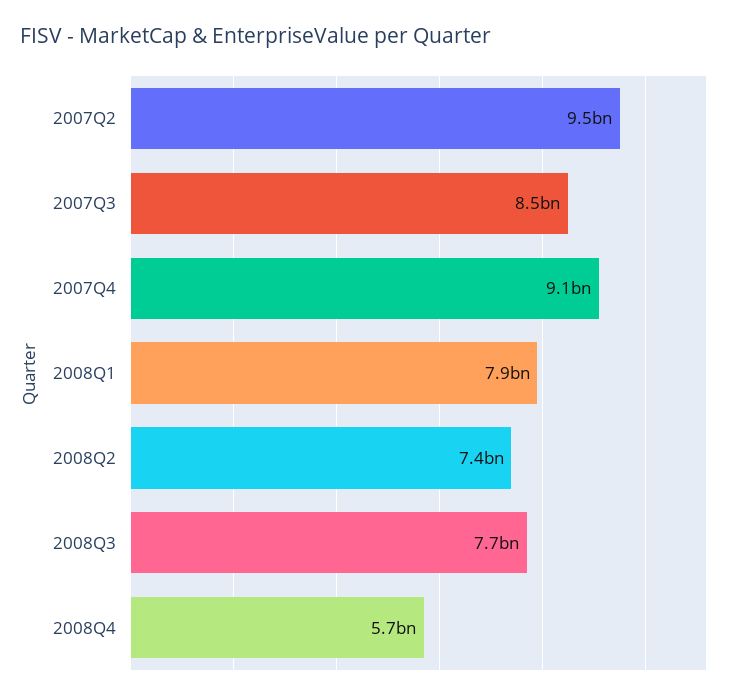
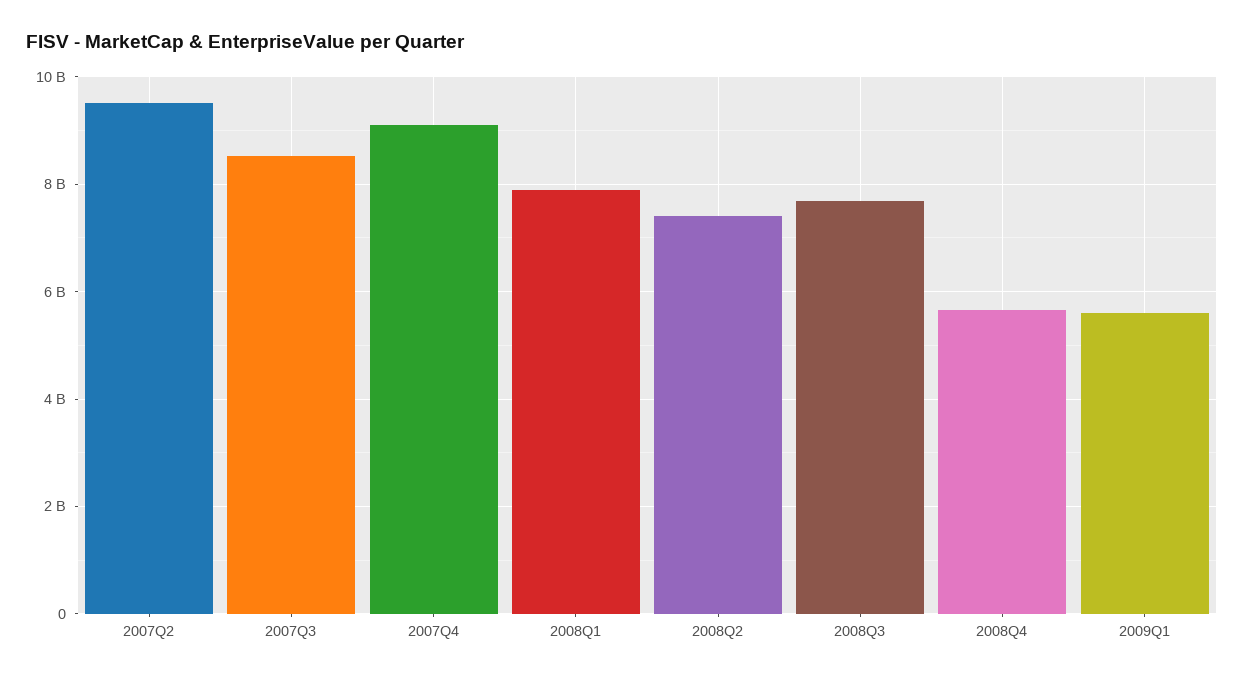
2009Q1: none -> 5600000000

